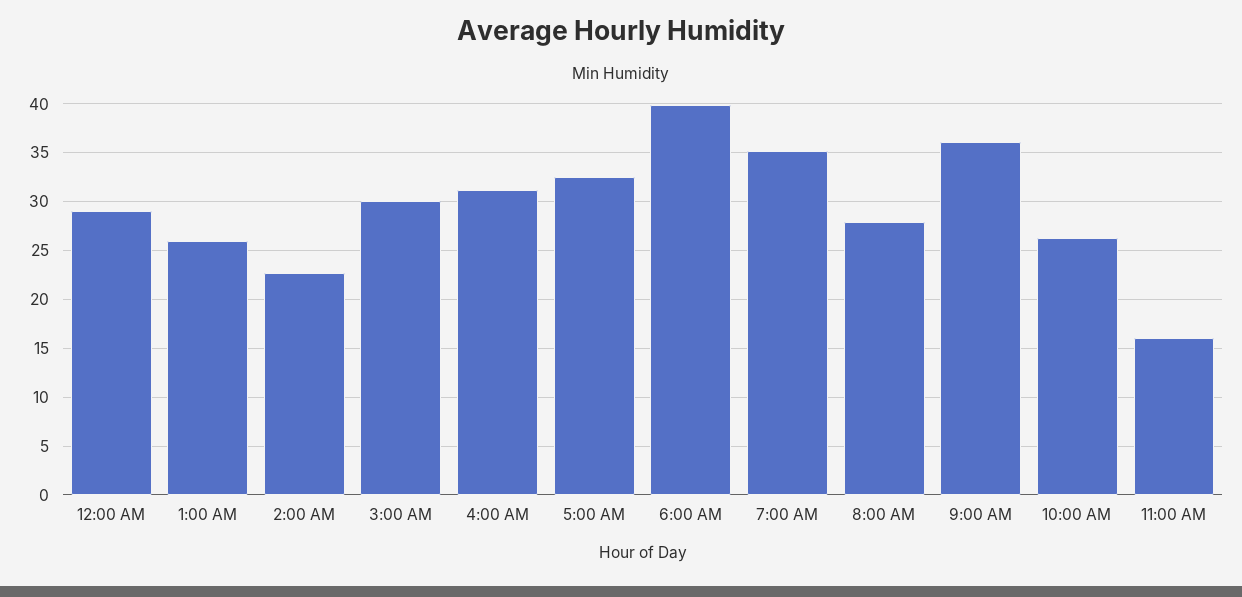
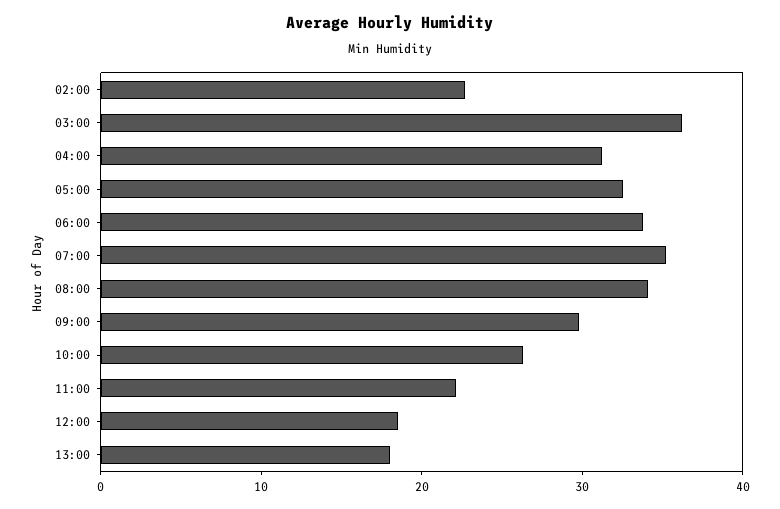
12:00 AM: 29 -> none
1:00 AM: 26 -> none
3:00 AM: 30 -> 36
6:00 AM: 40 -> 34
8:00 AM: 28 -> 34
9:00 AM: 36 -> 30
11:00 AM: 16 -> 22
12:00: none -> 18
13:00: none -> 18

